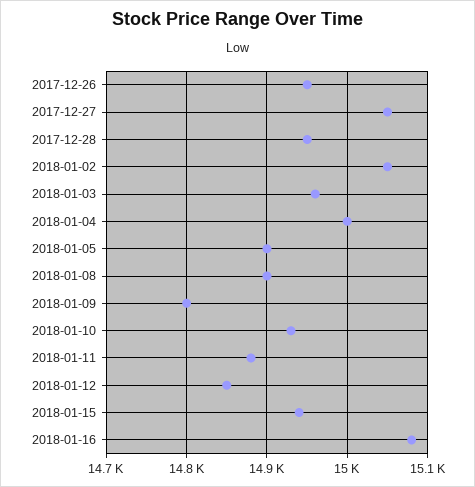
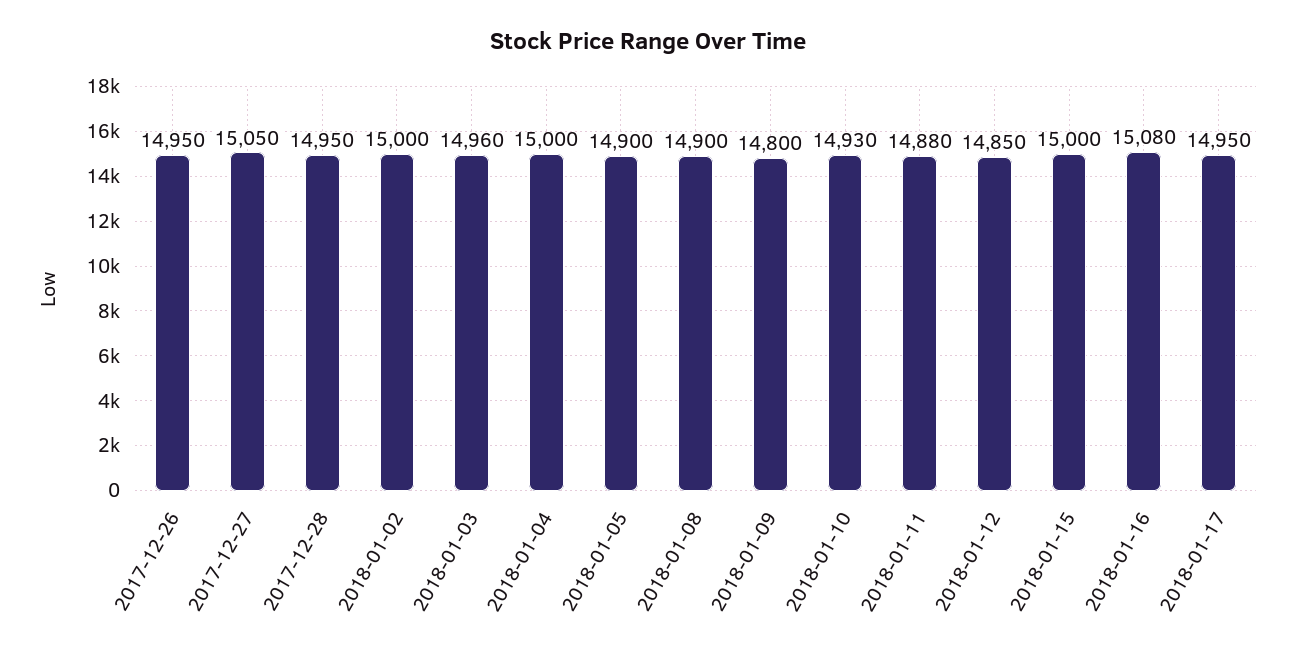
2018-01-02: 15050 -> 15000
2018-01-15: 14940 -> 15000
2018-01-17: none -> 14950

